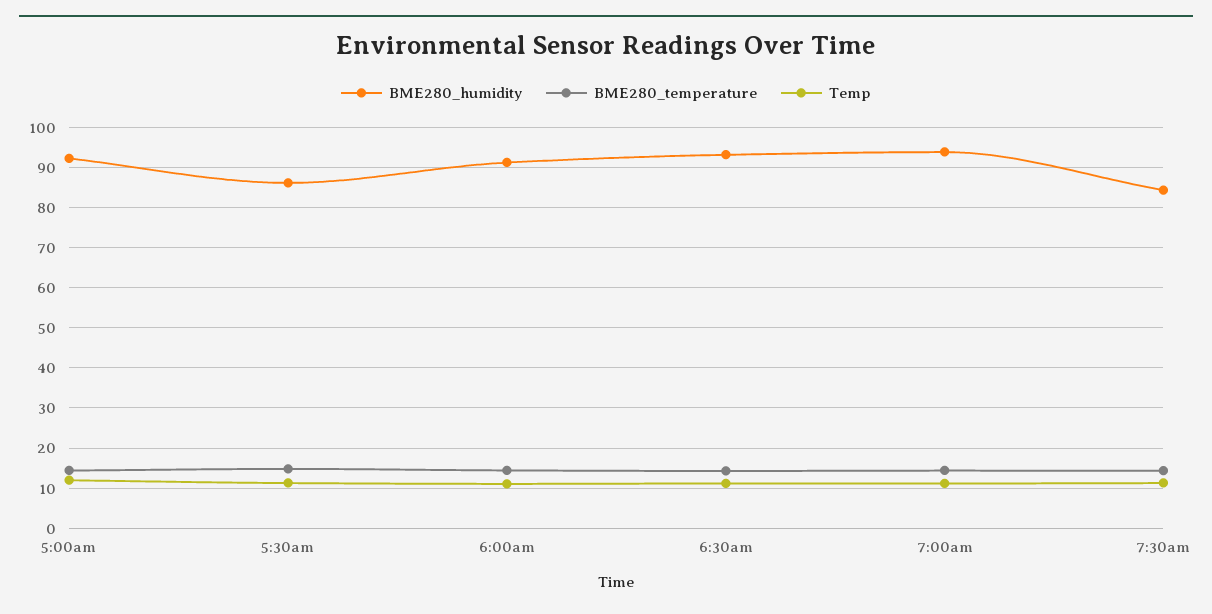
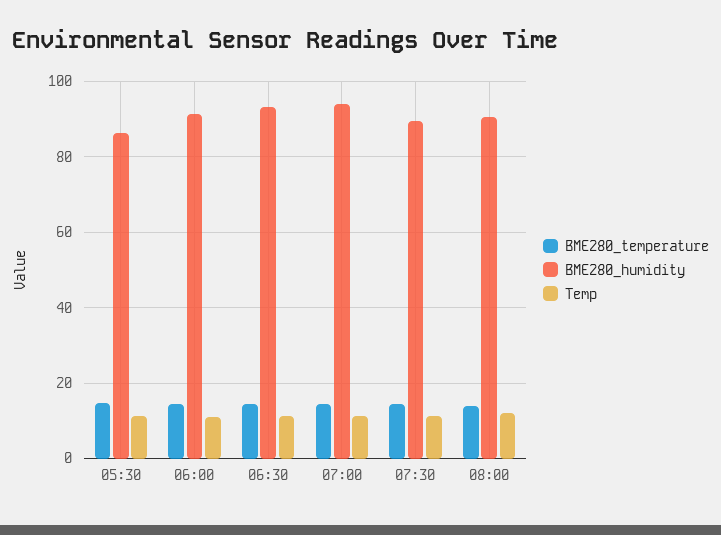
BME280_humidity, 5:00am: 92 -> none
BME280_temperature, 5:00am: 14 -> none
Temp, 5:00am: 12 -> none
BME280_humidity, 7:30am: 84 -> 90
BME280_temperature, 08:00: none -> 14
BME280_humidity, 08:00: none -> 90
Temp, 08:00: none -> 12

